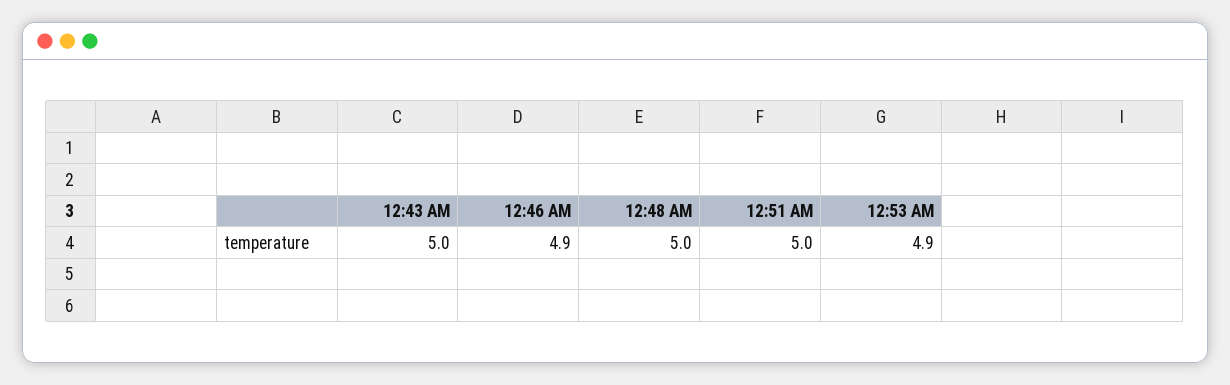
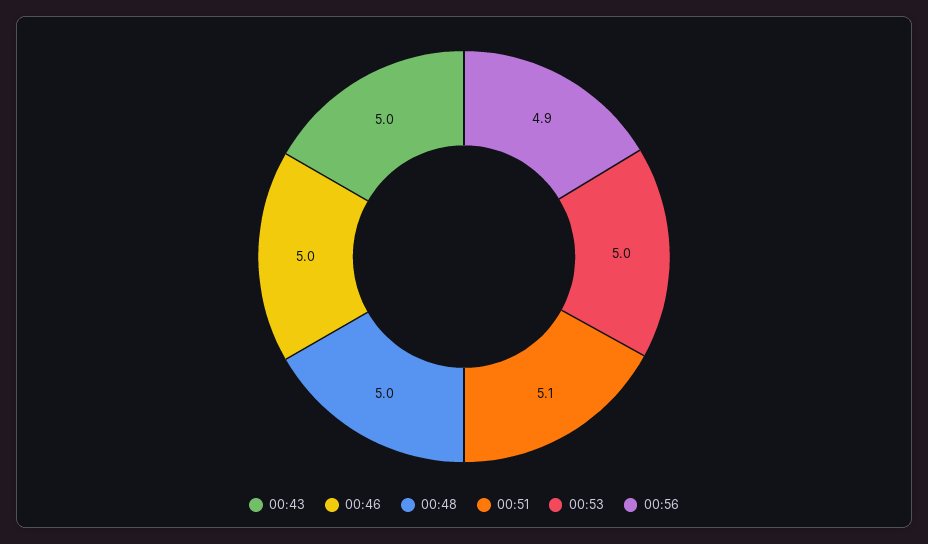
12:46 AM: 4.9 -> 5
12:51 AM: 5 -> 5.1
12:53 AM: 4.9 -> 5
00:56: none -> 4.9

